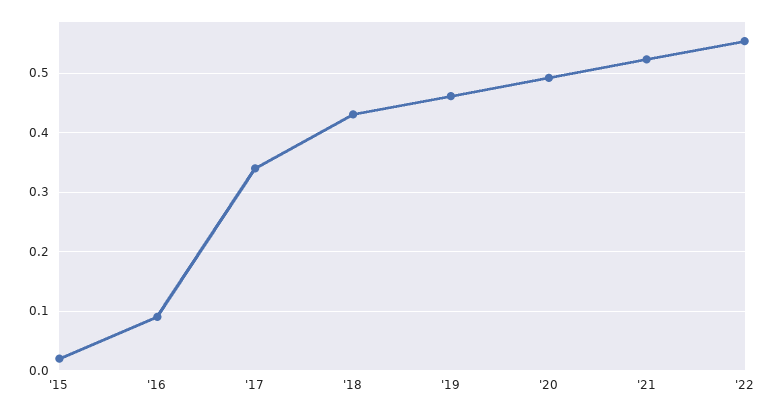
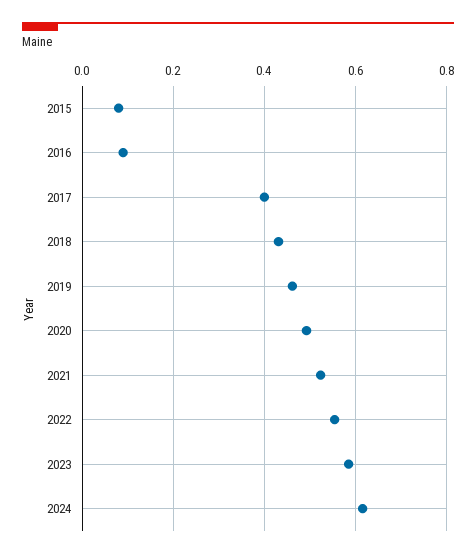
'15: 0.02 -> 0.08
'17: 0.34 -> 0.4
2023: none -> 0.58
2024: none -> 0.62

